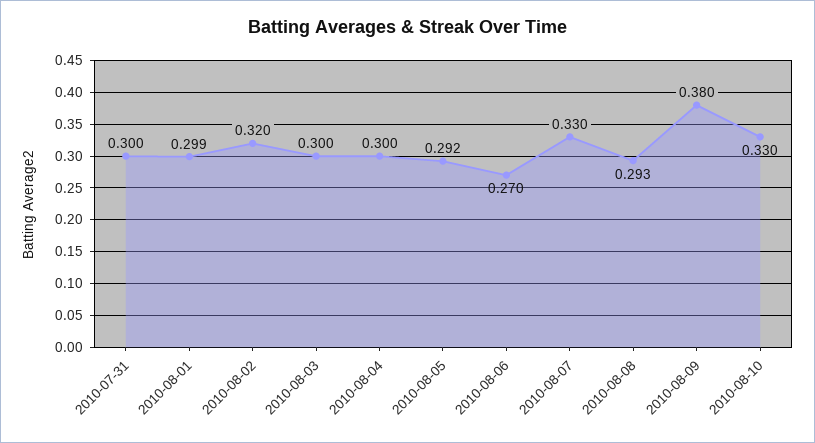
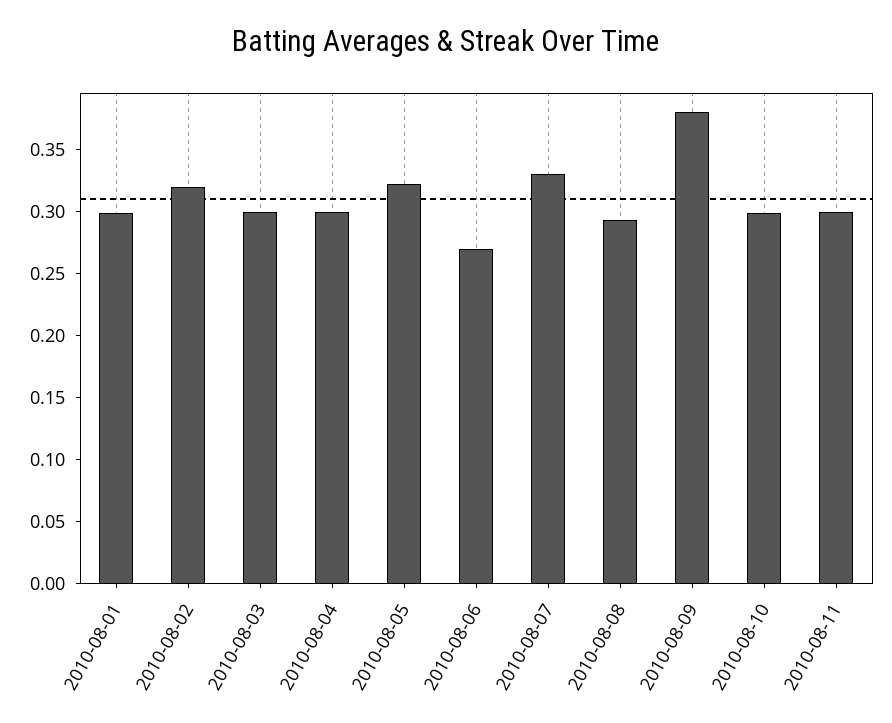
2010-07-31: 0.3 -> none
2010-08-05: 0.292 -> 0.32
2010-08-10: 0.33 -> 0.3
2010-08-11: none -> 0.3

